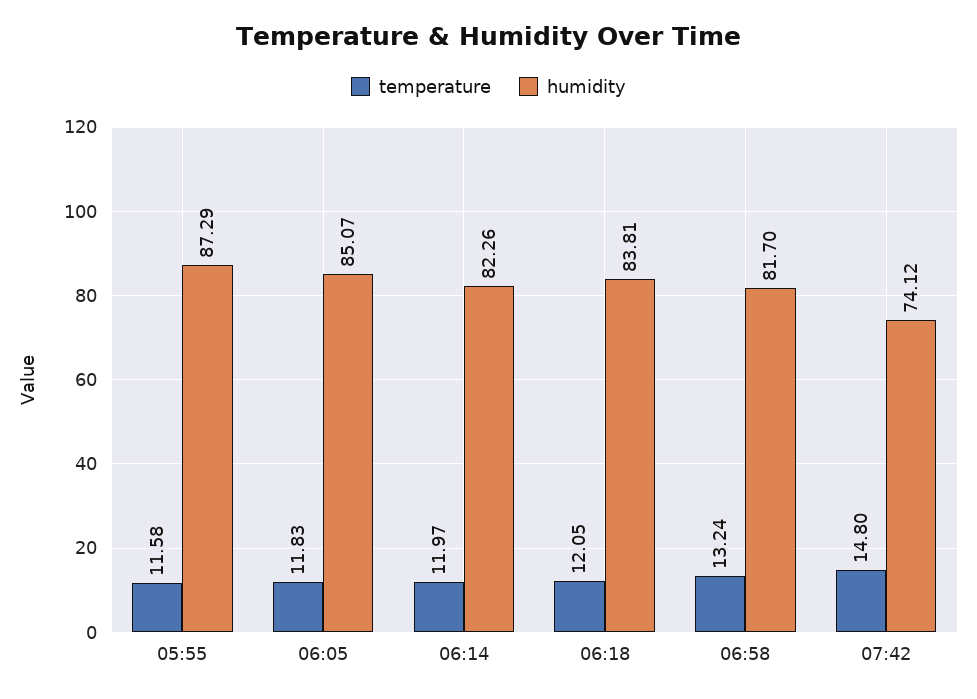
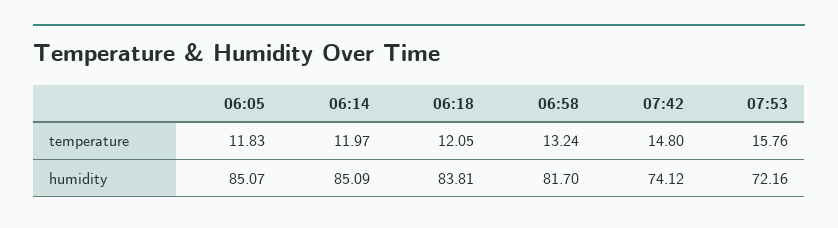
temperature, 05:55: 11.58 -> none
humidity, 05:55: 87.29 -> none
humidity, 06:14: 82.26 -> 85.09
temperature, 07:53: none -> 15.76
humidity, 07:53: none -> 72.16

